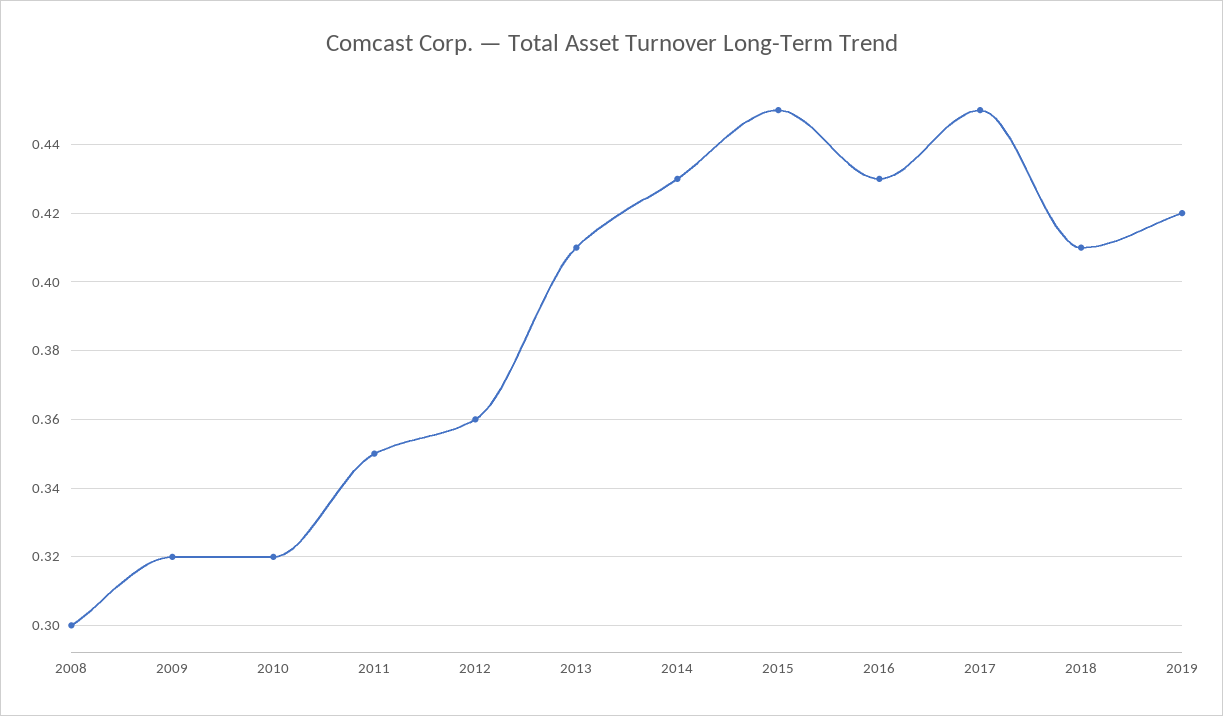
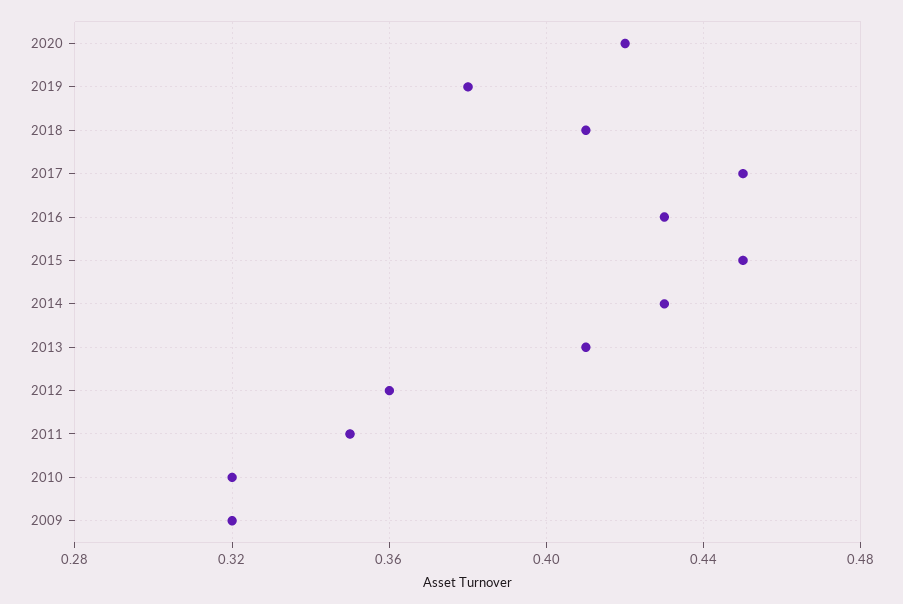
2008: 0.3 -> none
2019: 0.42 -> 0.38
2020: none -> 0.42

